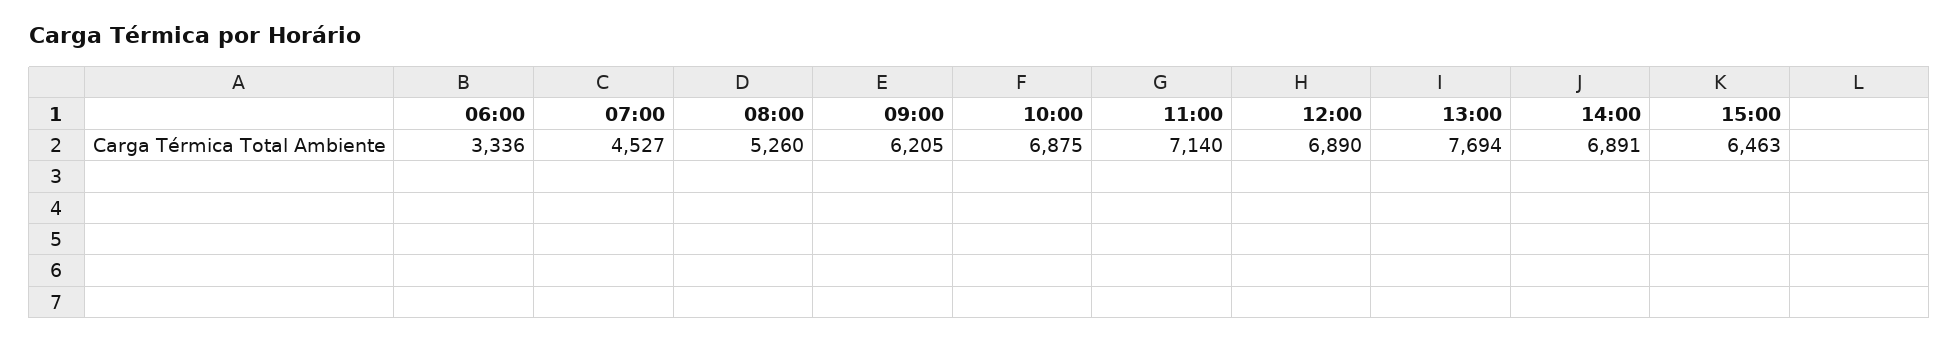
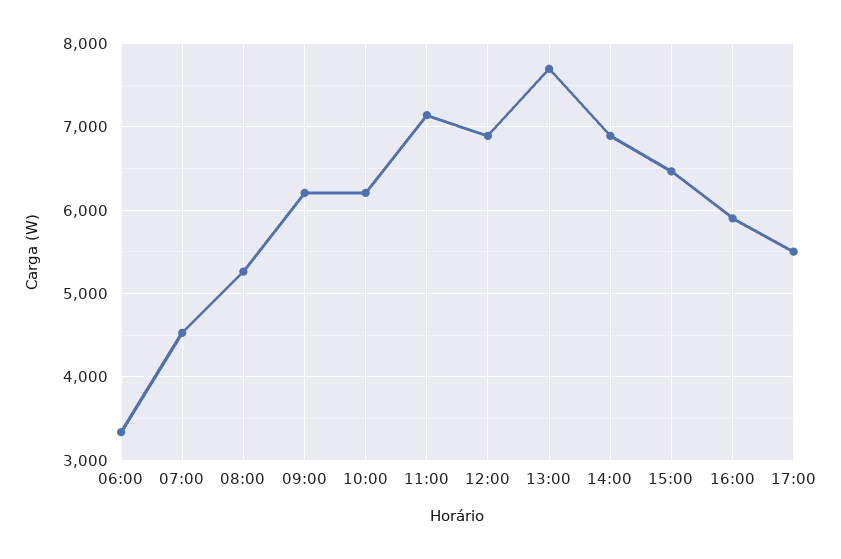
10:00: 6875 -> 6200
16:00: none -> 5900
17:00: none -> 5500

